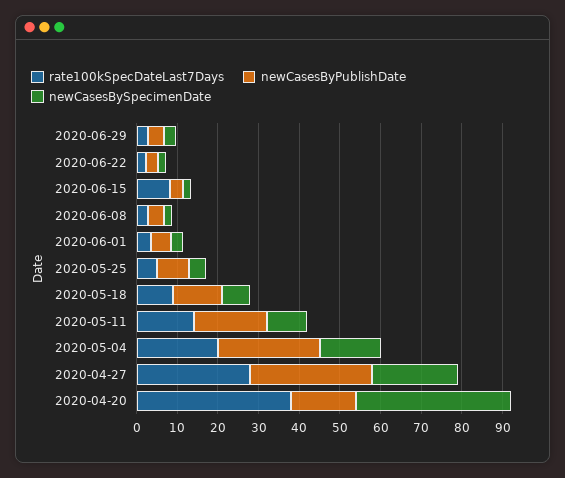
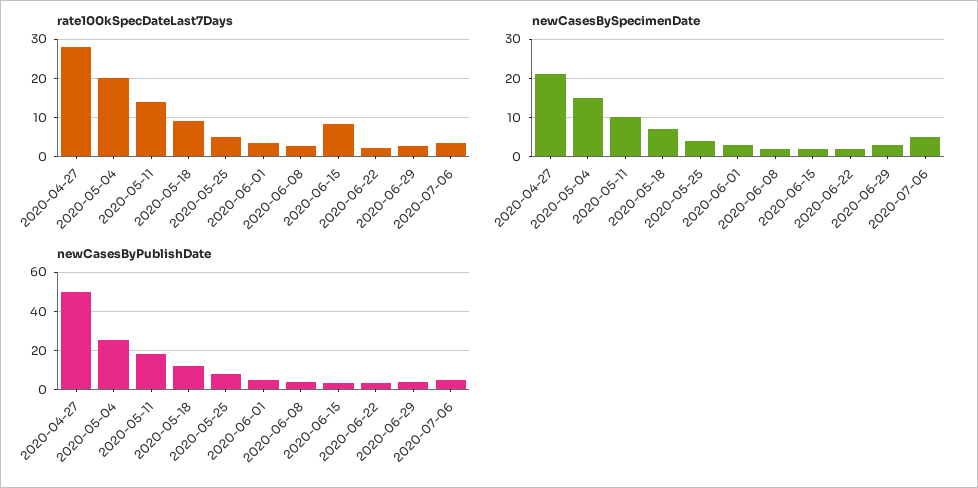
newCasesByPublishDate, 2020-04-27: 30 -> 50
rate100kSpecDateLast7Days, 2020-04-20: 38 -> none
newCasesByPublishDate, 2020-04-20: 16 -> none
newCasesBySpecimenDate, 2020-04-20: 38 -> none
rate100kSpecDateLast7Days, 2020-07-06: none -> 4
newCasesBySpecimenDate, 2020-07-06: none -> 5
newCasesByPublishDate, 2020-07-06: none -> 5

